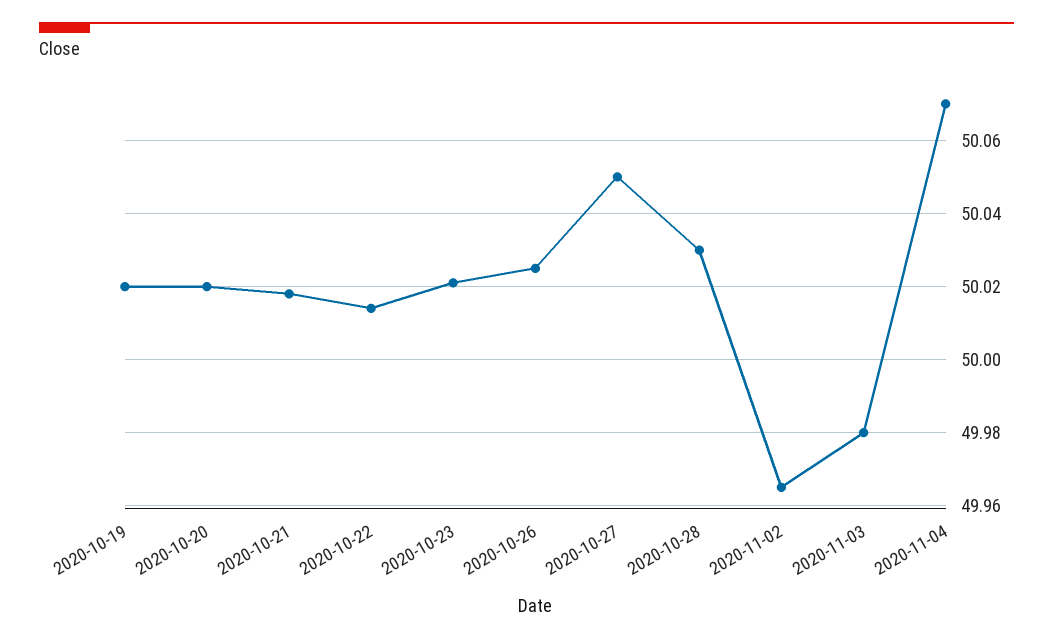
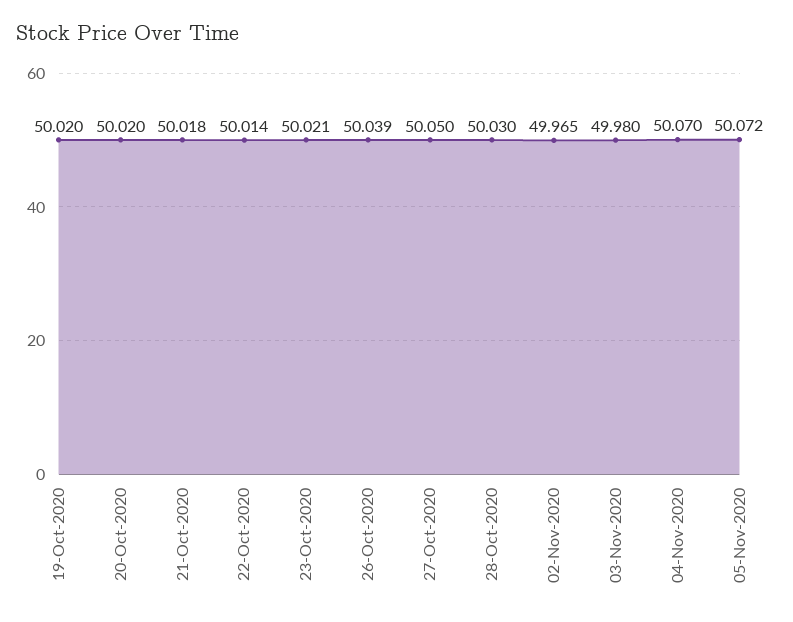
2020-10-26: 50.025 -> 50.039
05-Nov-2020: none -> 50.072

